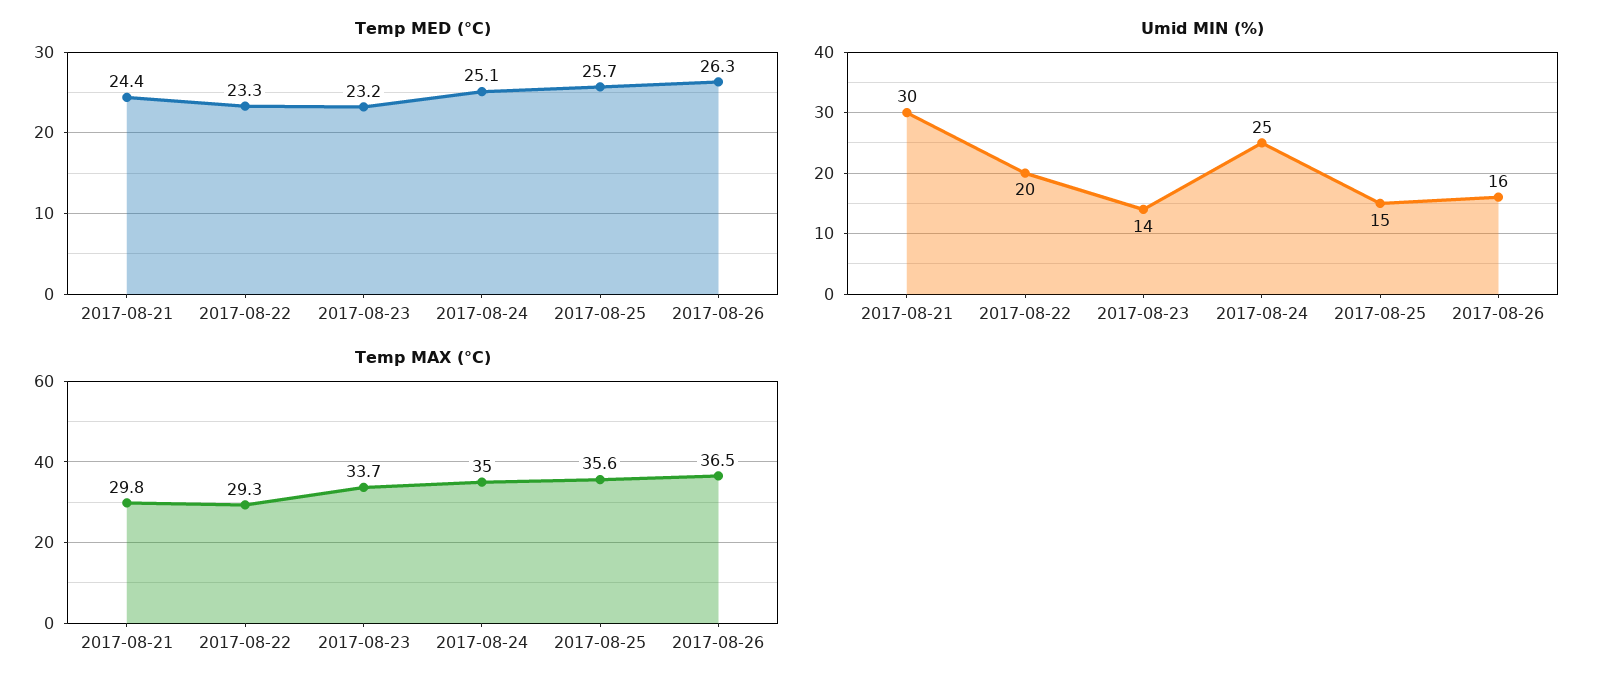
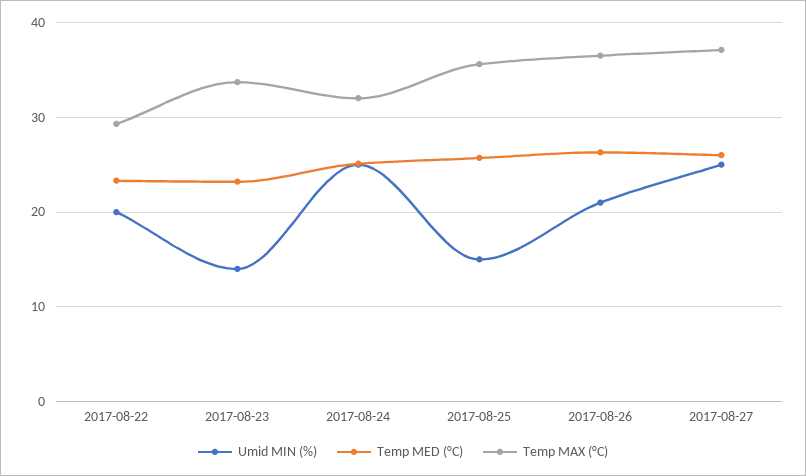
Temp MED (°C), 2017-08-21: 24.4 -> none
Umid MIN (%), 2017-08-21: 30 -> none
Umid MIN (%), 2017-08-26: 16 -> 21
Temp MAX (°C), 2017-08-21: 29.8 -> none
Temp MAX (°C), 2017-08-24: 35 -> 32
Umid MIN (%), 2017-08-27: none -> 25
Temp MED (°C), 2017-08-27: none -> 26
Temp MAX (°C), 2017-08-27: none -> 37

